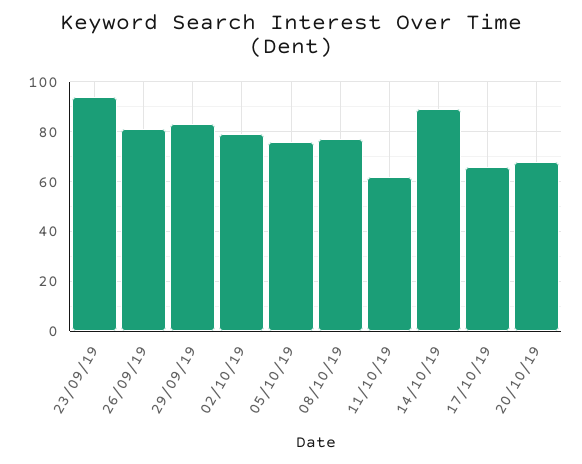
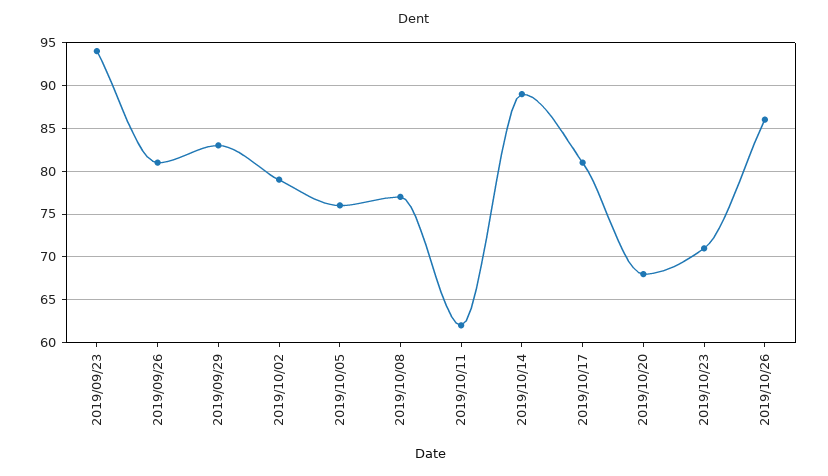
17/10/19: 65 -> 81
2019/10/23: none -> 71
2019/10/26: none -> 86

